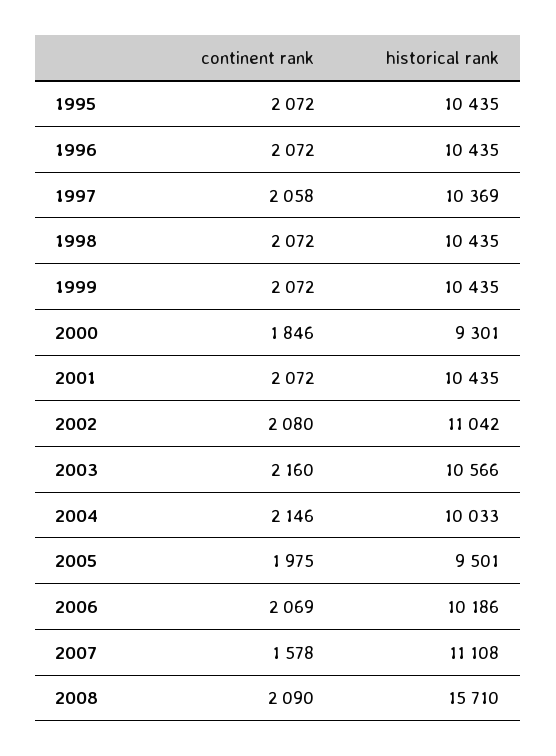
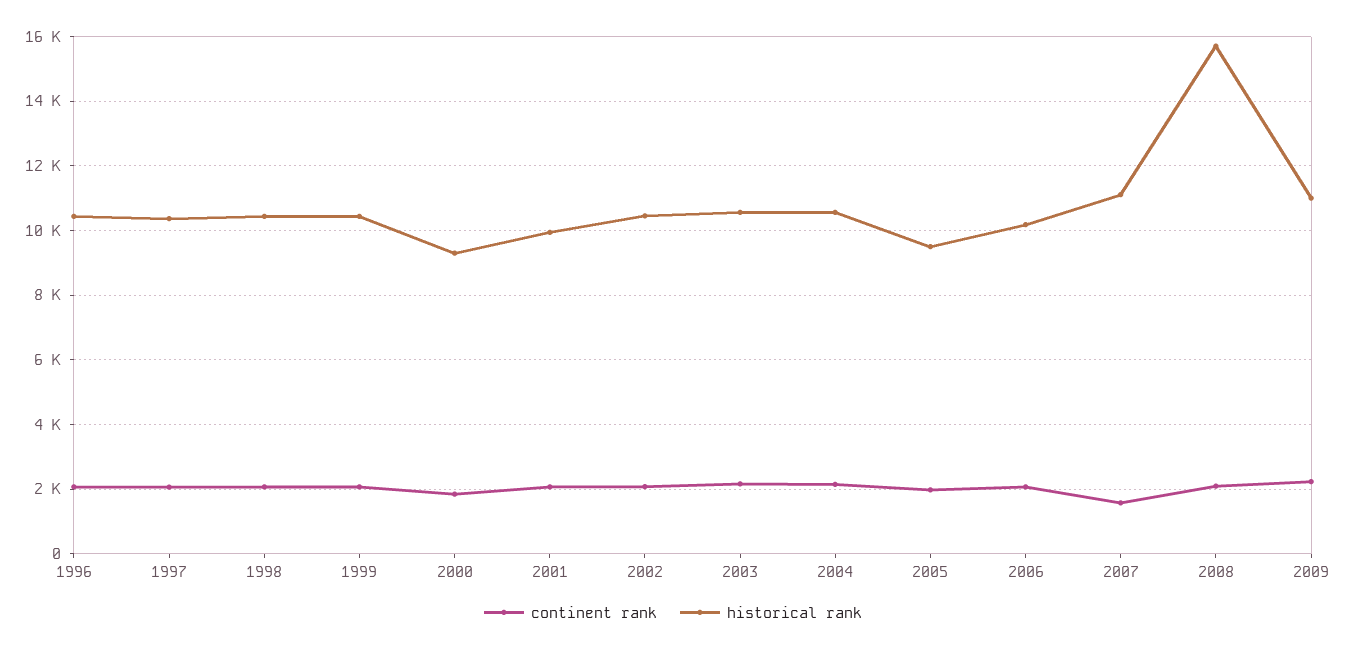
continent rank, 1995: 2072 -> none
historical rank, 1995: 10435 -> none
historical rank, 2001: 10435 -> 10000
historical rank, 2002: 11042 -> 10400
historical rank, 2004: 10033 -> 10600
continent rank, 2009: none -> 2200
historical rank, 2009: none -> 11000

